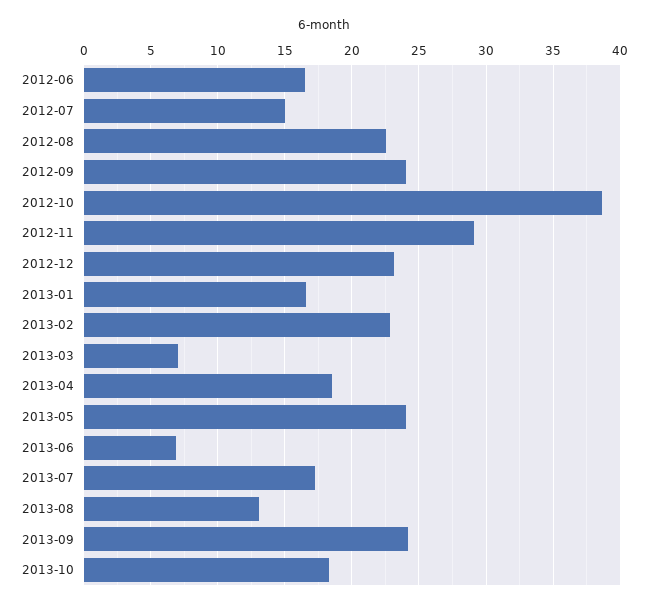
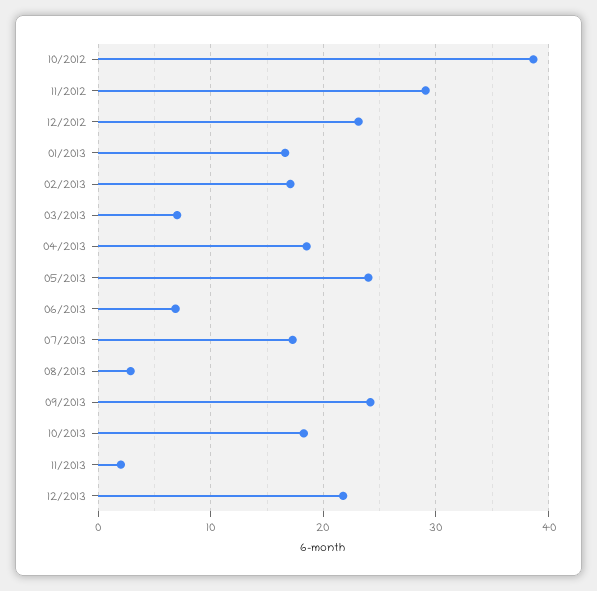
2012-06: 16.5 -> none
2012-07: 15 -> none
2012-08: 22.5 -> none
2012-09: 24 -> none
2013-02: 23 -> 17
2013-08: 13 -> 3
11/2013: none -> 2
12/2013: none -> 22

